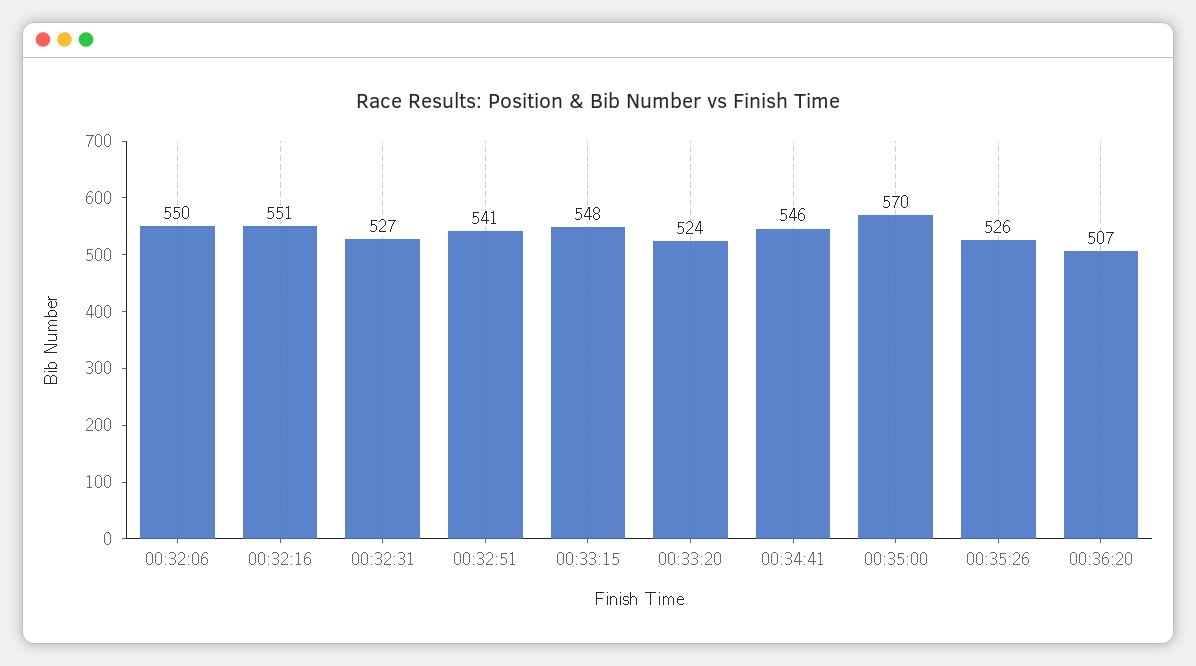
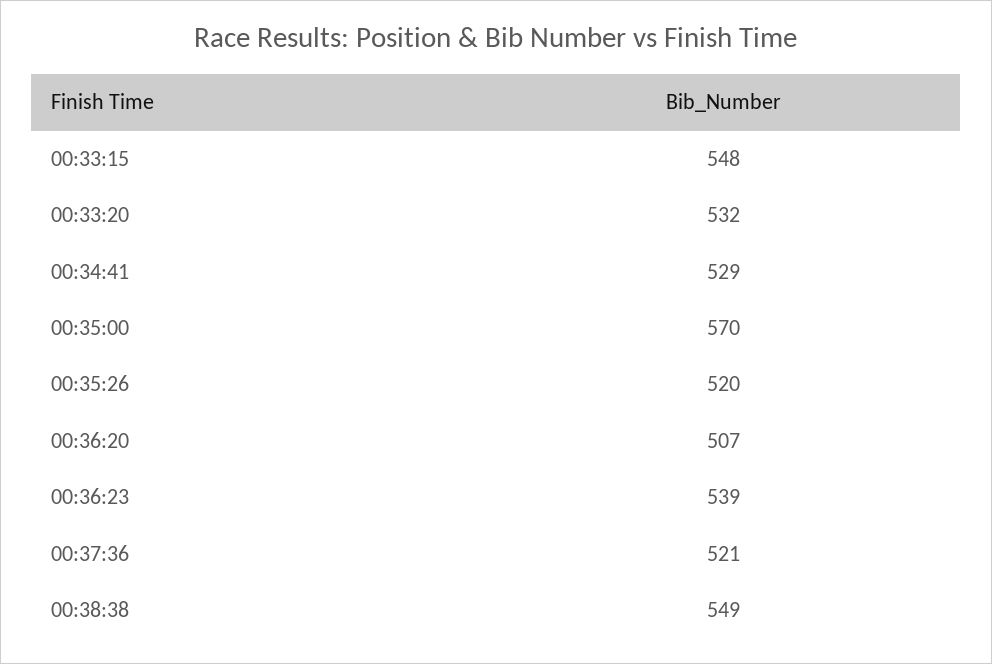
00:32:06: 550 -> none
00:32:16: 551 -> none
00:32:31: 527 -> none
00:32:51: 541 -> none
00:33:20: 524 -> 532
00:34:41: 546 -> 529
00:35:26: 526 -> 520
00:36:23: none -> 539
00:37:36: none -> 521
00:38:38: none -> 549

